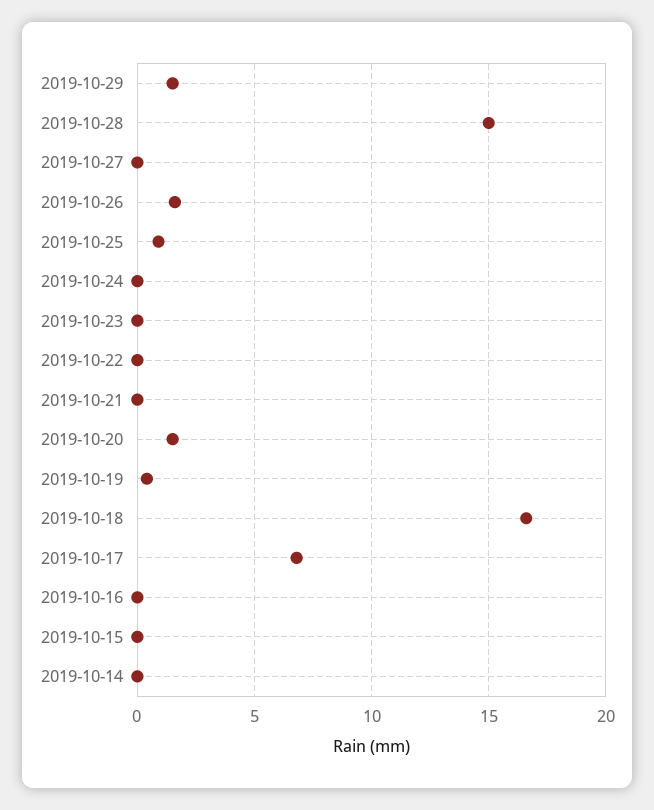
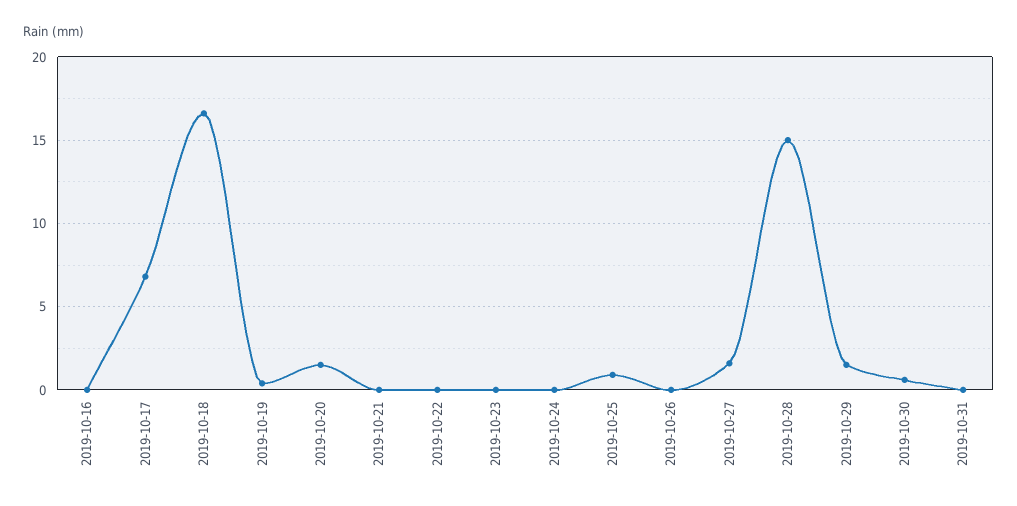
2019-10-27: 0 -> 1.5
2019-10-26: 1.5 -> 0
2019-10-15: 0 -> none
2019-10-14: 0 -> none
2019-10-30: none -> 0.5
2019-10-31: none -> 0

